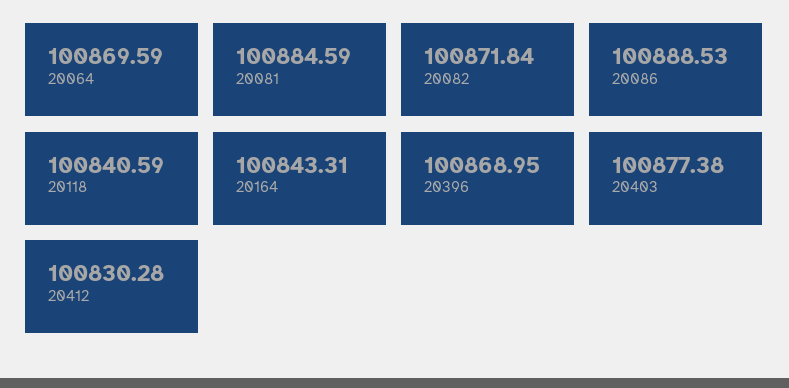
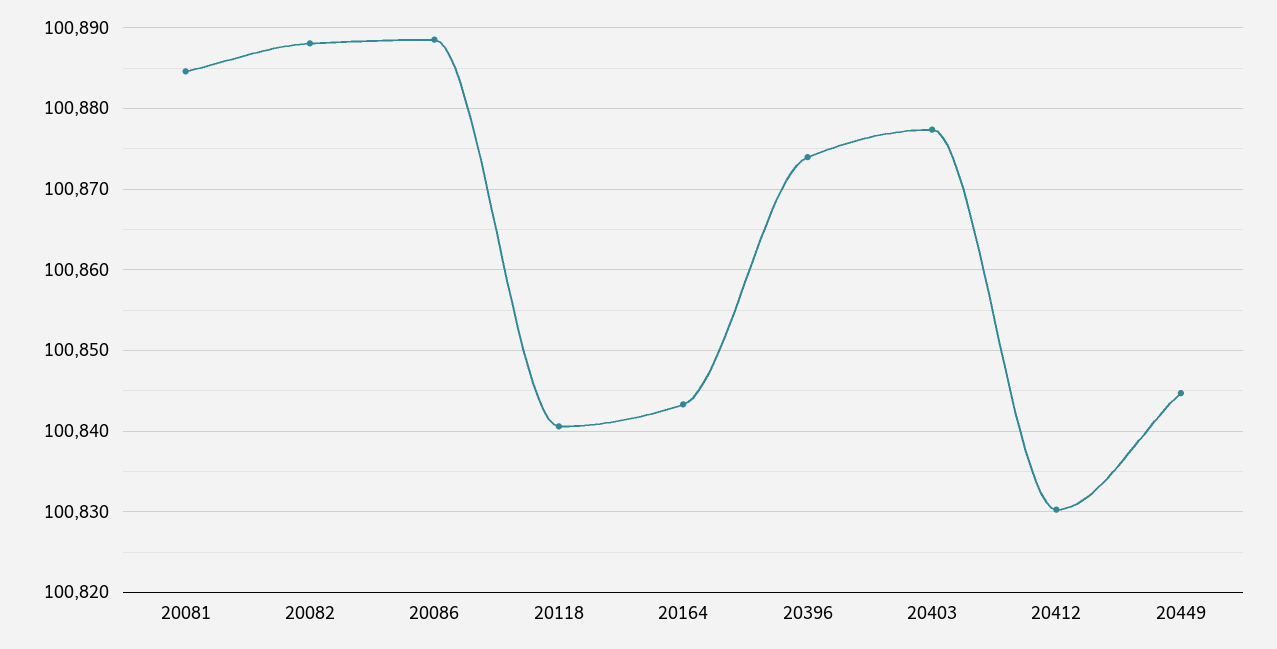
20064: 100869.59 -> none
20082: 100871.84 -> 100888
20396: 100868.95 -> 100874
20449: none -> 100845

